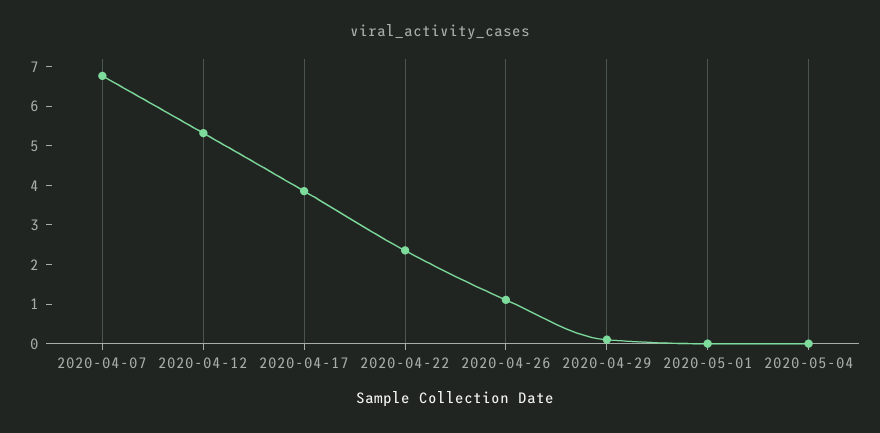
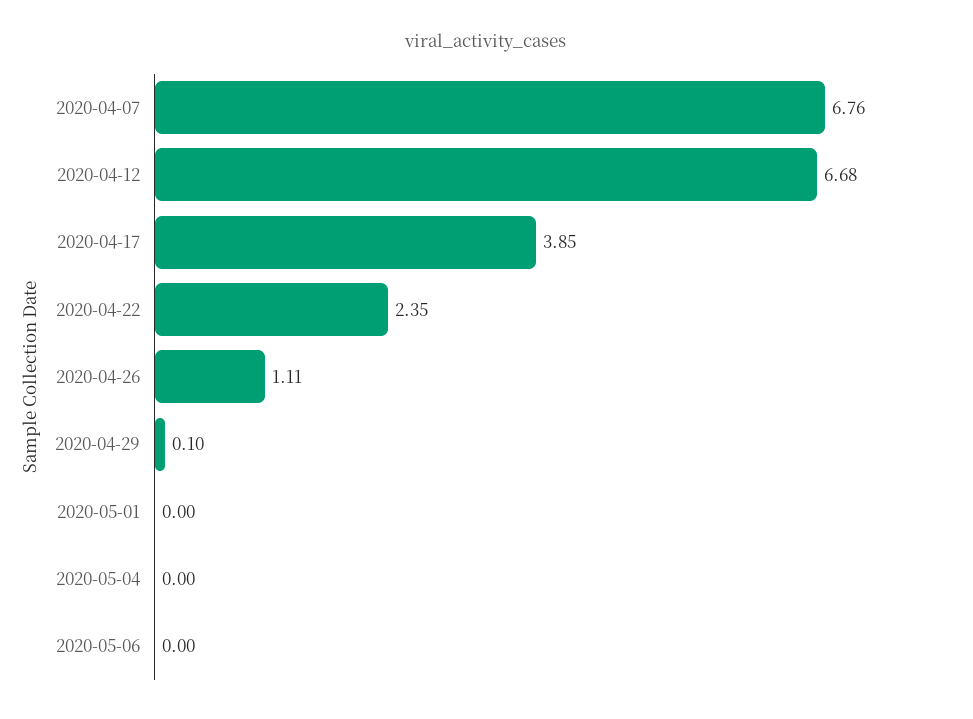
2020-04-12: 5.25 -> 6.68
2020-05-06: none -> 0

